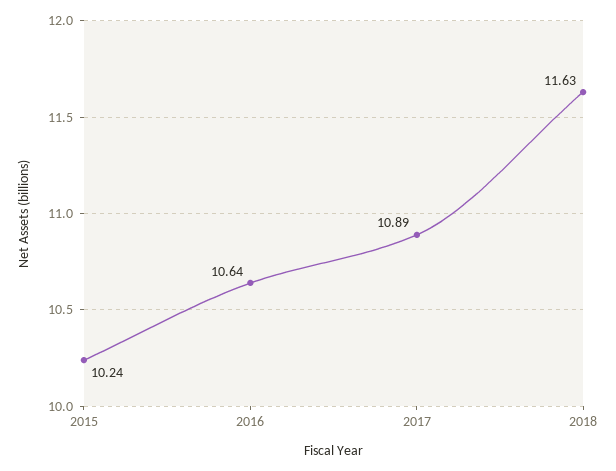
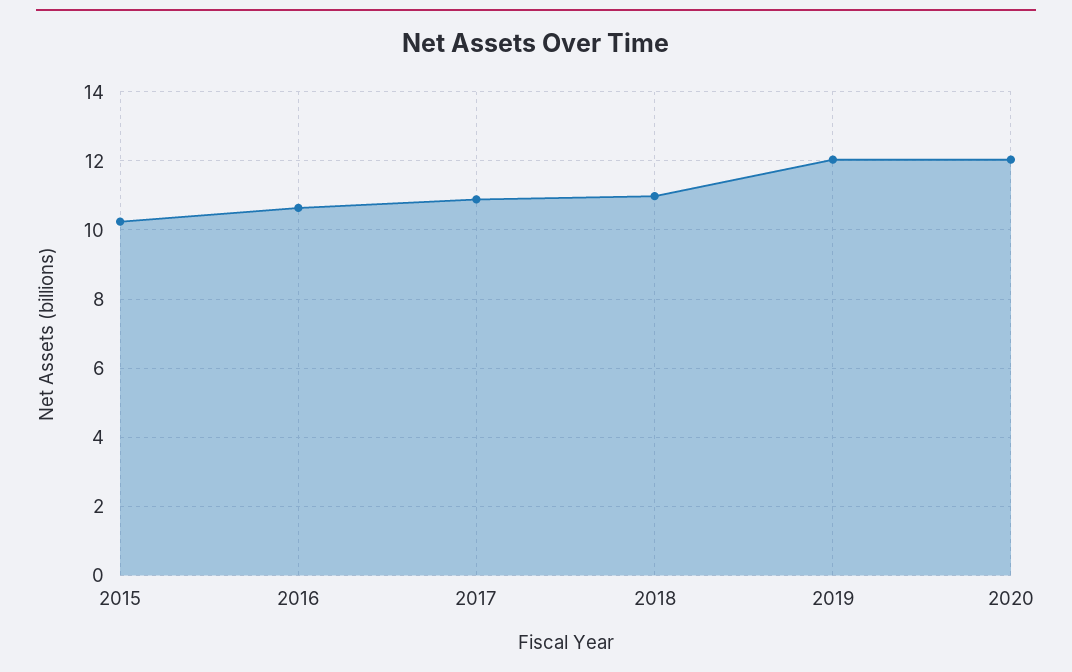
2018: 11.63 -> 11
2019: none -> 12
2020: none -> 12

